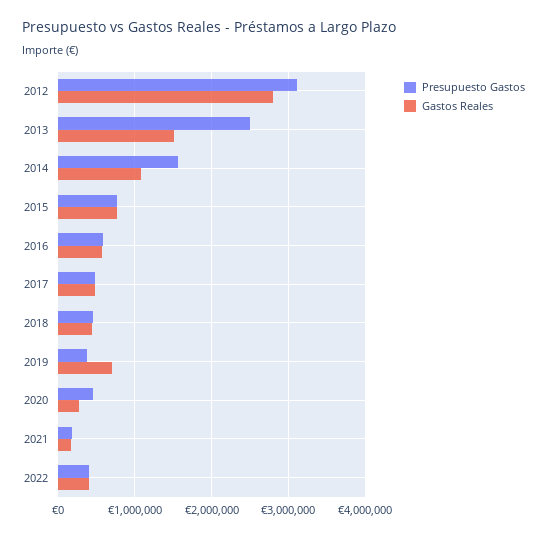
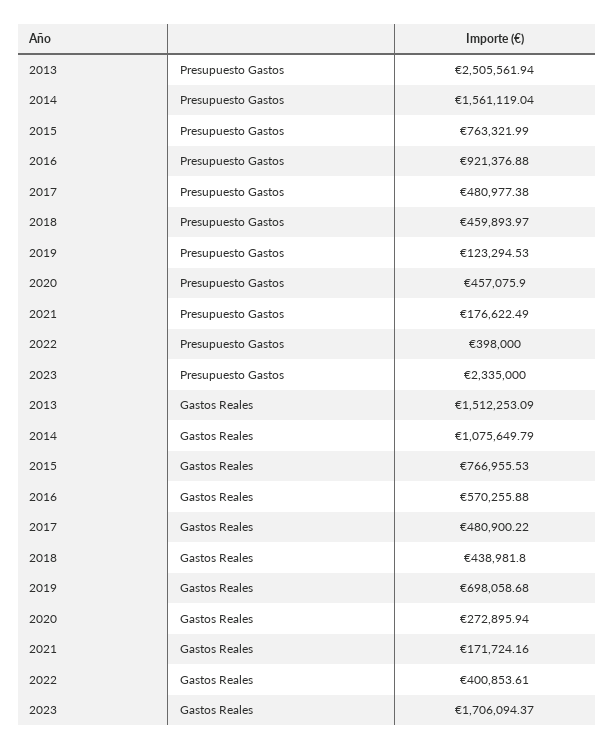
Presupuesto Gastos, 2012: 3100000 -> none
Gastos Reales, 2012: 2800000 -> none
Presupuesto Gastos, 2016: 600000 -> 921376.88
Presupuesto Gastos, 2019: 400000 -> 123294.53
Presupuesto Gastos, 2023: none -> 2335000
Gastos Reales, 2023: none -> 1706094.37

